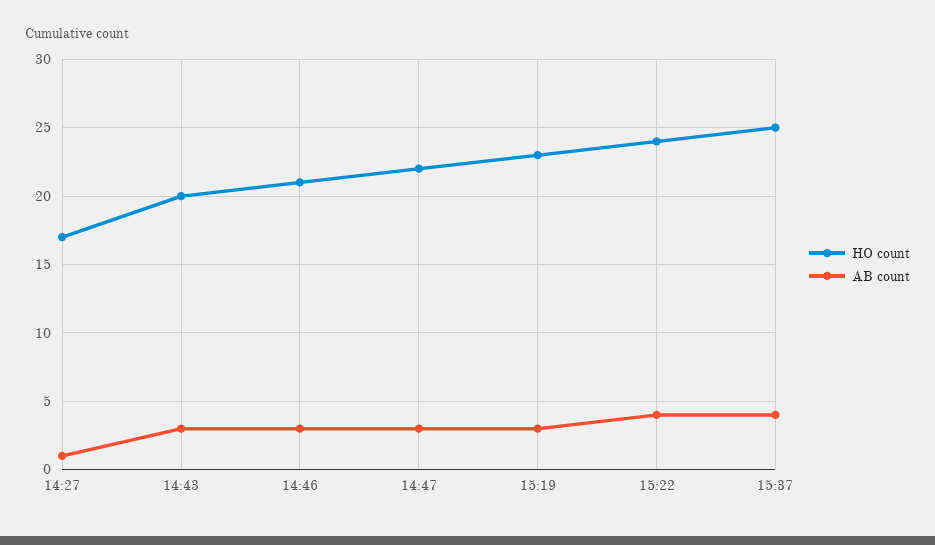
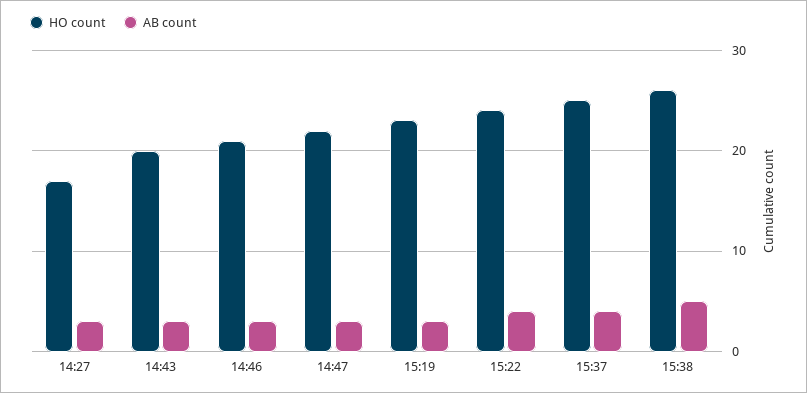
AB count, 14:27: 1 -> 3
HO count, 15:38: none -> 26
AB count, 15:38: none -> 5

